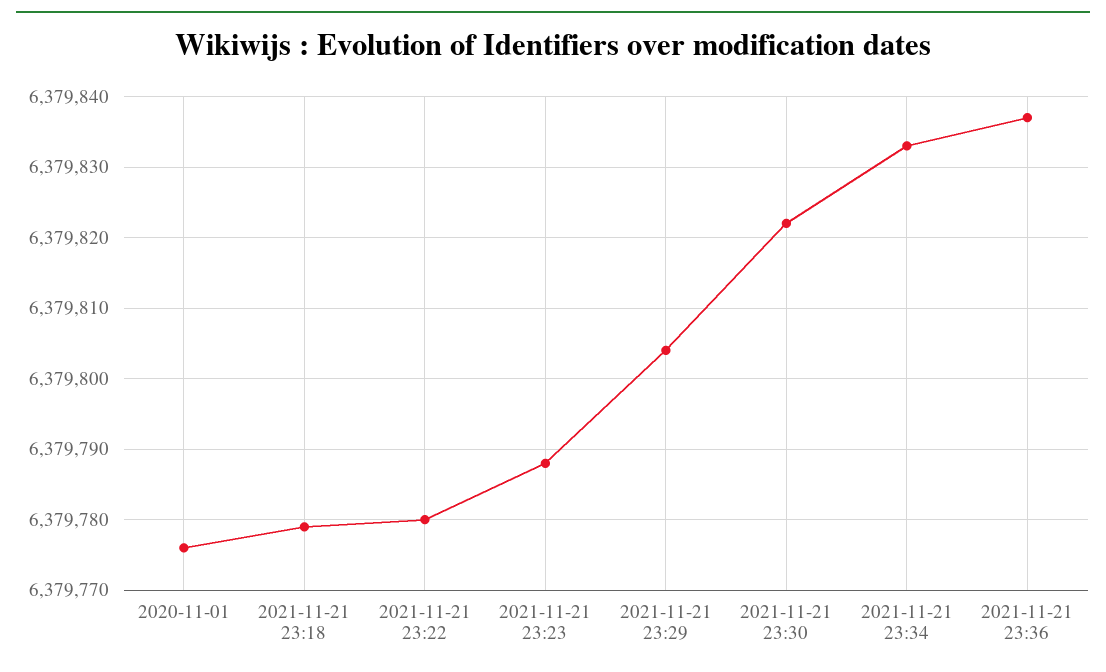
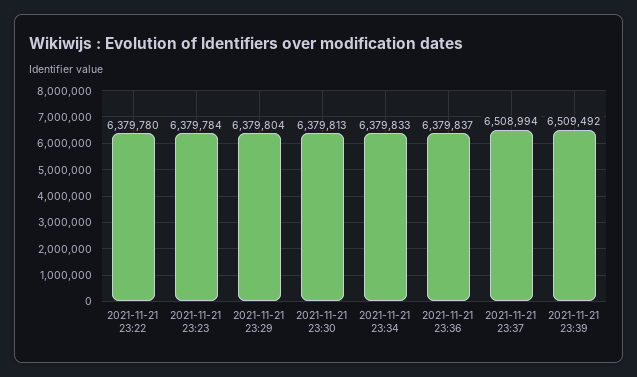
2020-11-01: 6379776 -> none
2021-11-21 23:18: 6379779 -> none
2021-11-21 23:23: 6379788 -> 6379784
2021-11-21 23:30: 6379822 -> 6379813
2021-11-21 23:37: none -> 6508994
2021-11-21 23:39: none -> 6509492

